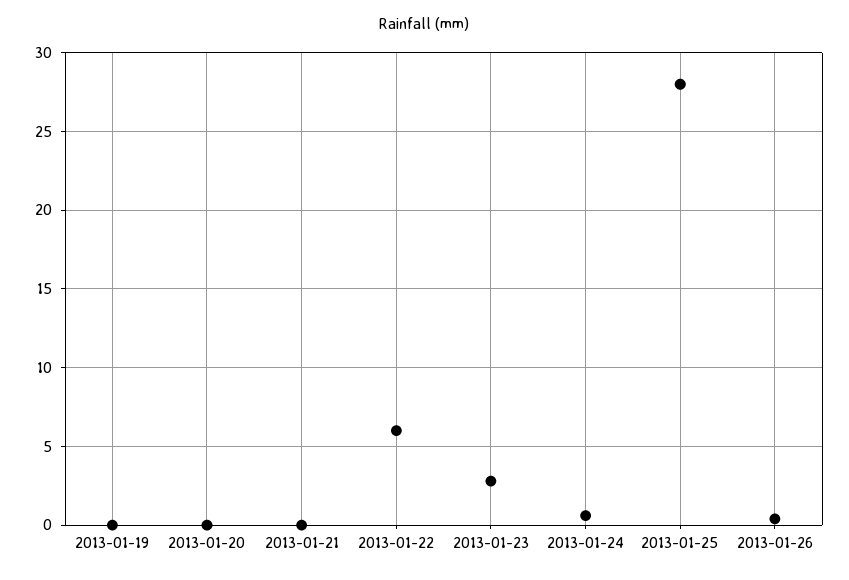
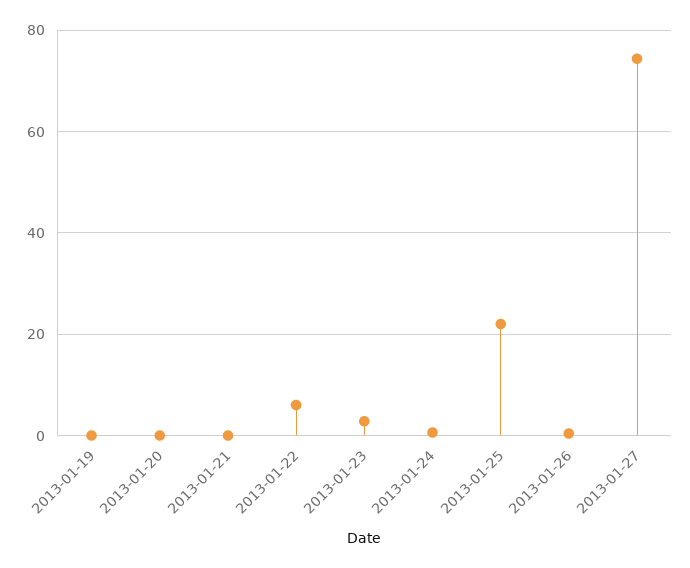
2013-01-25: 28 -> 22
2013-01-27: none -> 74

